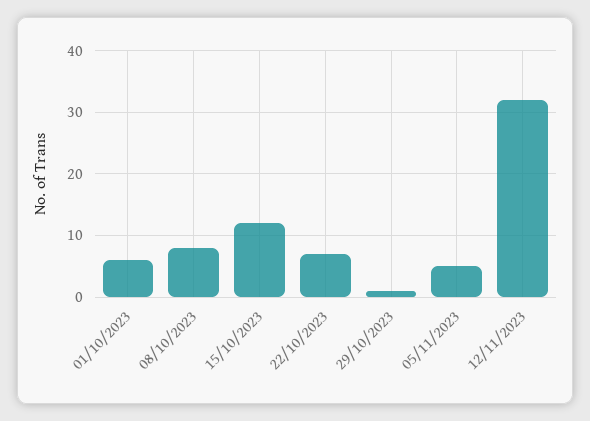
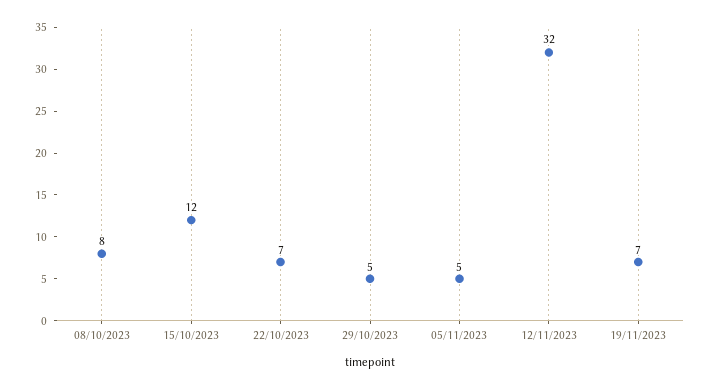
01/10/2023: 6 -> none
29/10/2023: 1 -> 5
19/11/2023: none -> 7

